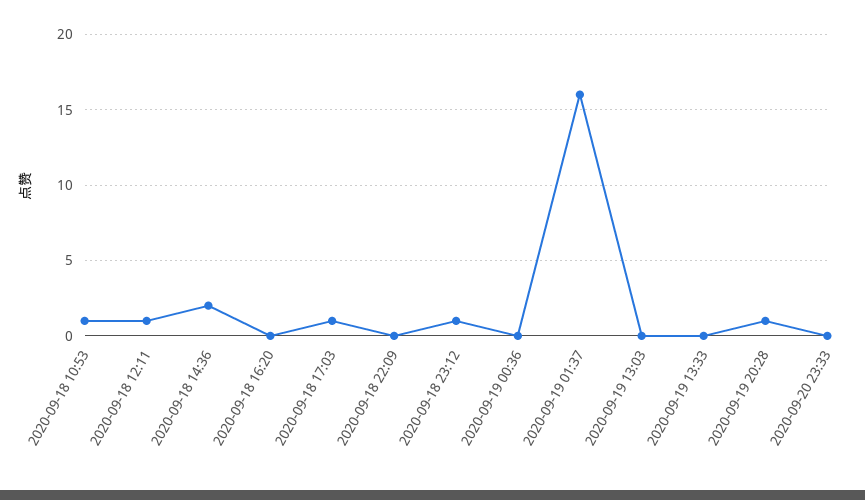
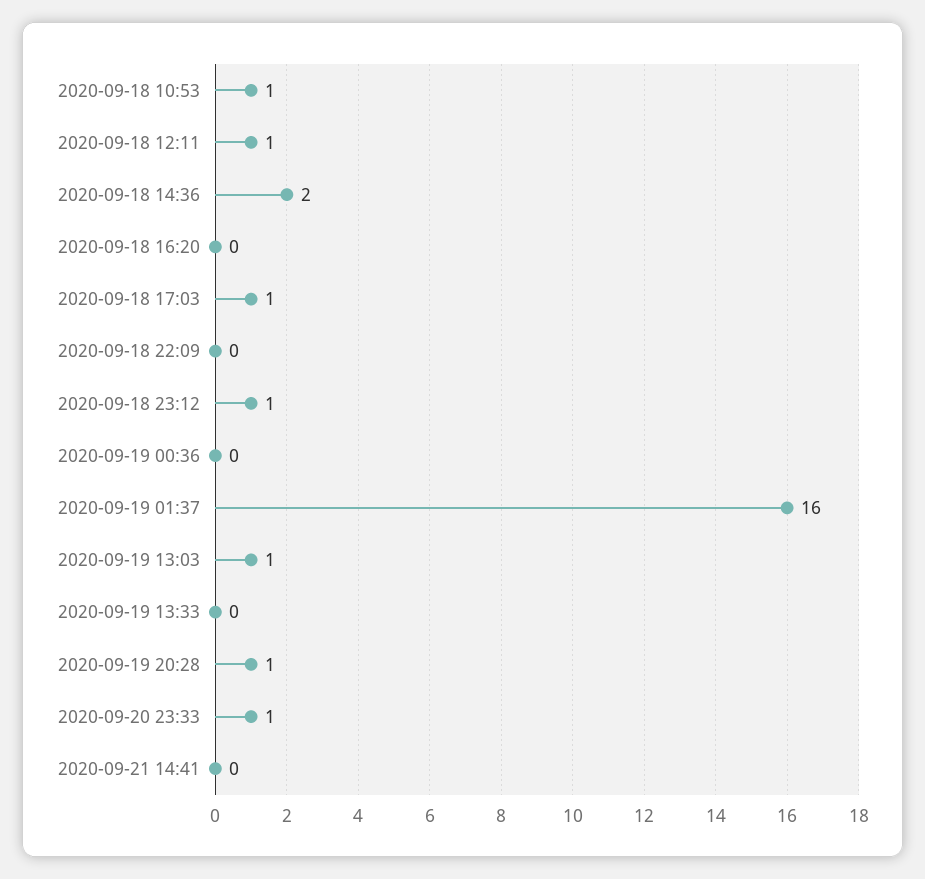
2020-09-19 13:03: 0 -> 1
2020-09-20 23:33: 0 -> 1
2020-09-21 14:41: none -> 0

